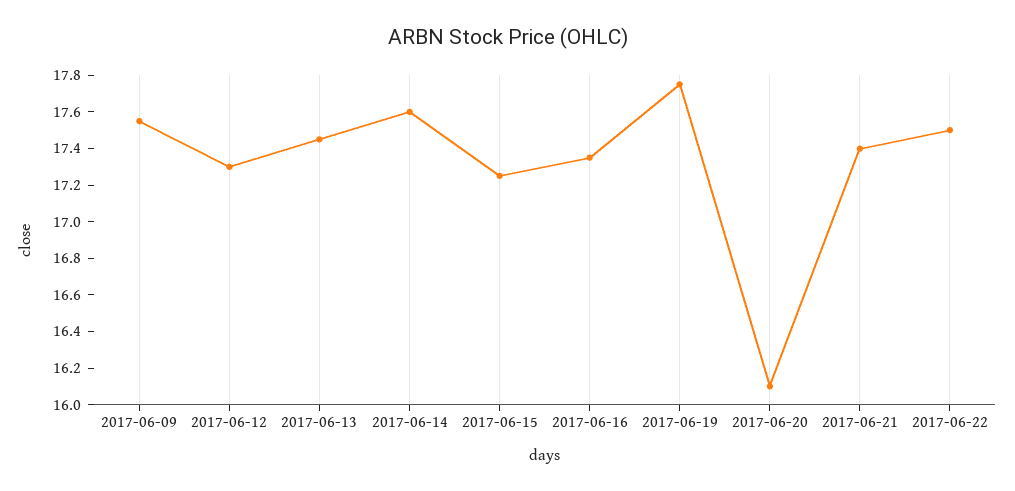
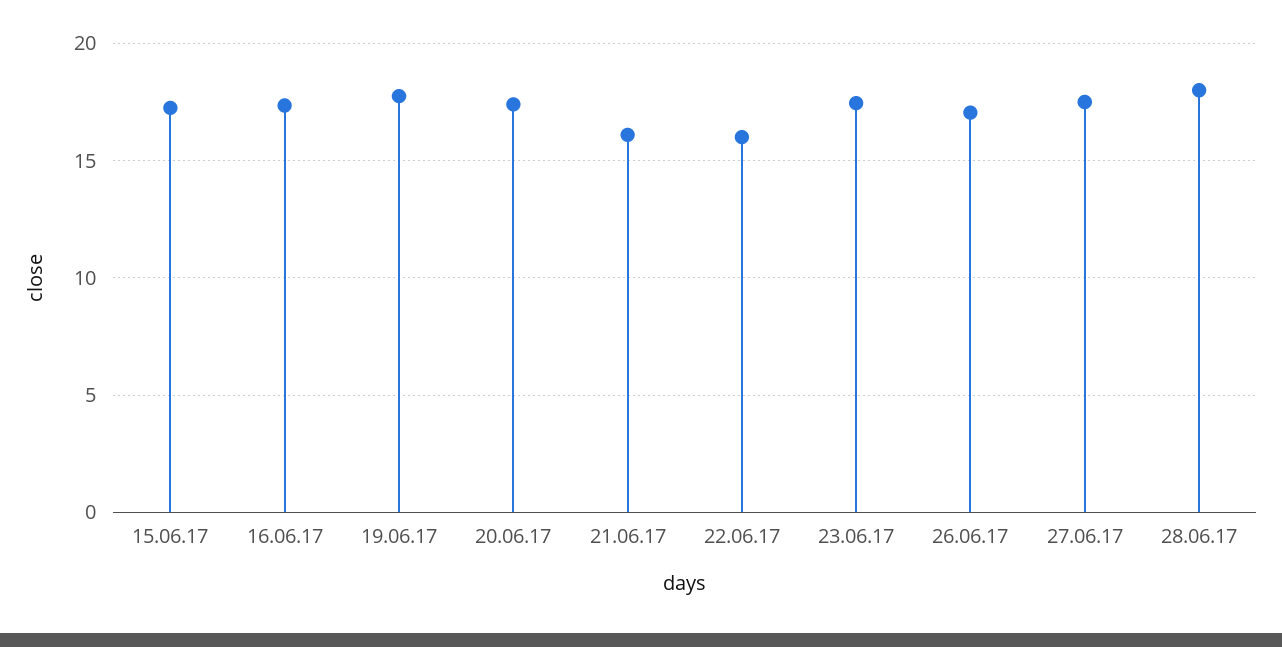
2017-06-09: 17.55 -> none
2017-06-12: 17.3 -> none
2017-06-13: 17.45 -> none
2017-06-14: 17.6 -> none
2017-06-20: 16.1 -> 17.5
2017-06-21: 17.4 -> 16
2017-06-22: 17.5 -> 16
23.06.17: none -> 17.5
26.06.17: none -> 17
27.06.17: none -> 17.5
28.06.17: none -> 18

